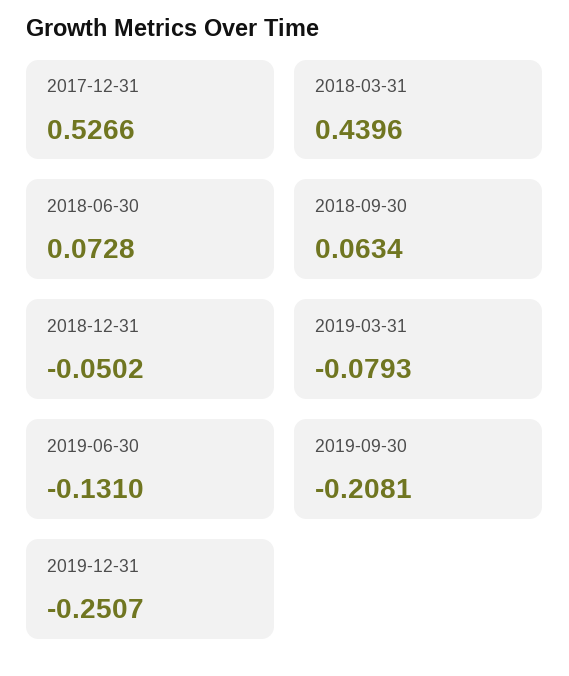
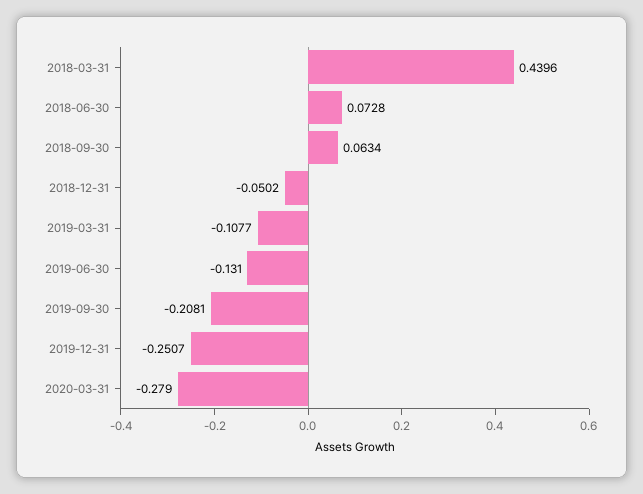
2017-12-31: 0.5266 -> none
2019-03-31: -0.0793 -> -0.1077
2020-03-31: none -> -0.279

